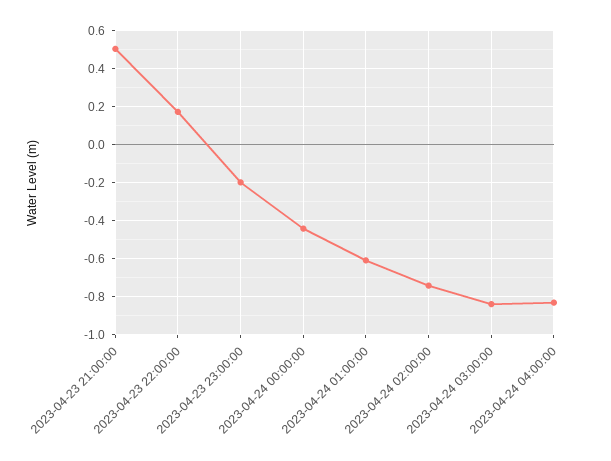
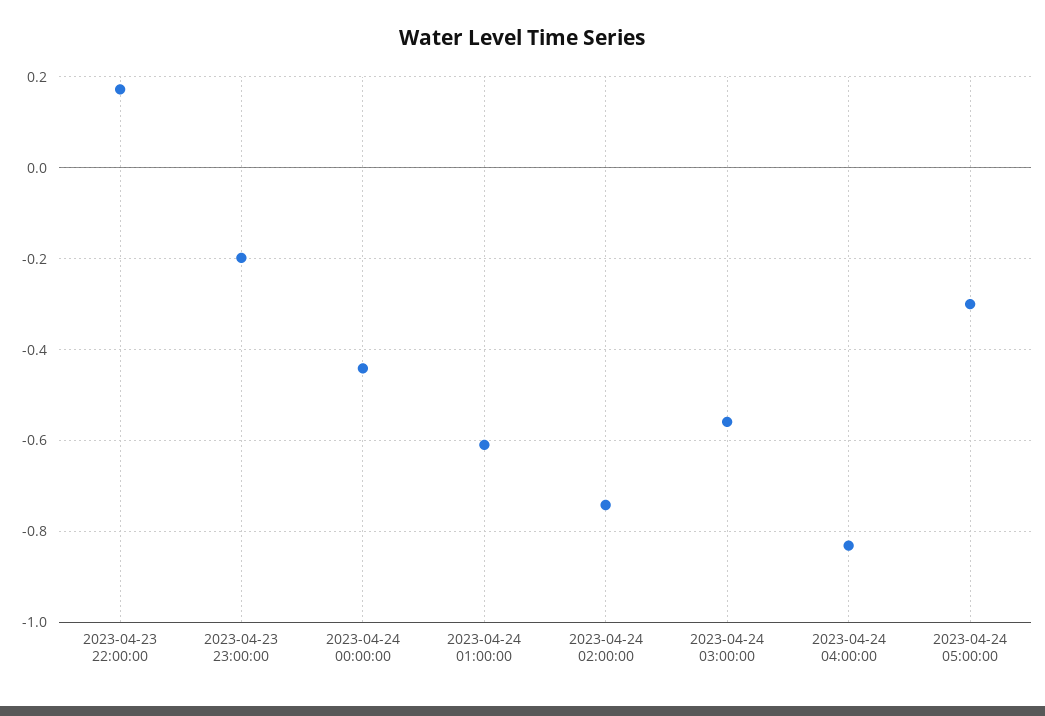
2023-04-23 21:00:00: 0.5 -> none
2023-04-24 03:00:00: -0.85 -> -0.56
2023-04-24 05:00:00: none -> -0.3

